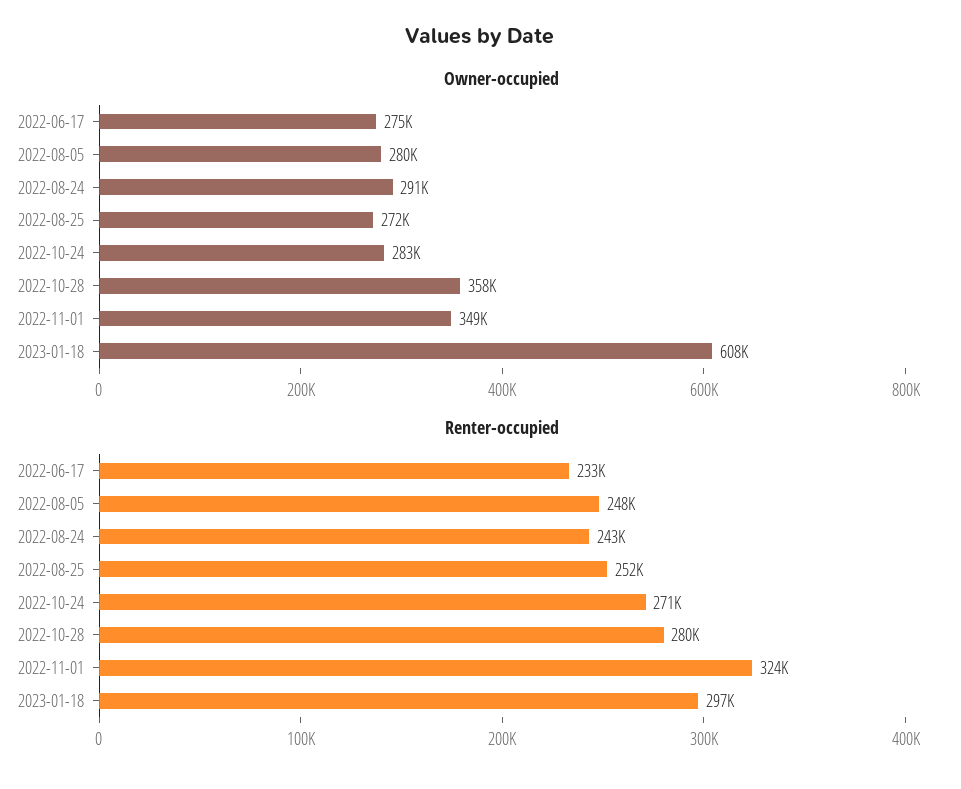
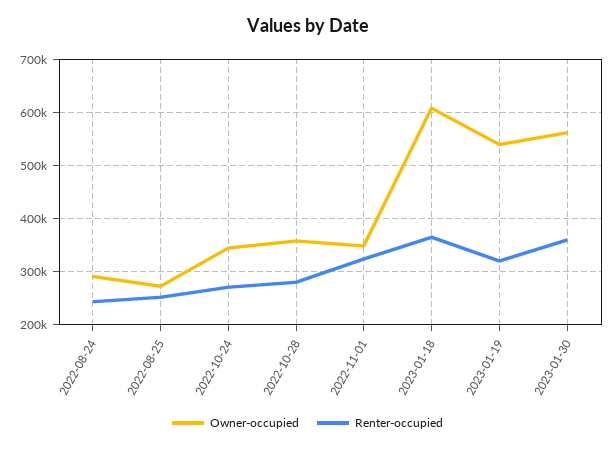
Owner-occupied, 2022-06-17: 275000 -> none
Owner-occupied, 2022-08-05: 280000 -> none
Owner-occupied, 2022-10-24: 283000 -> 340000
Renter-occupied, 2022-06-17: 233000 -> none
Renter-occupied, 2022-08-05: 248000 -> none
Renter-occupied, 2023-01-18: 297000 -> 360000
Owner-occupied, 2023-01-19: none -> 540000
Renter-occupied, 2023-01-19: none -> 320000
Owner-occupied, 2023-01-30: none -> 560000
Renter-occupied, 2023-01-30: none -> 360000

